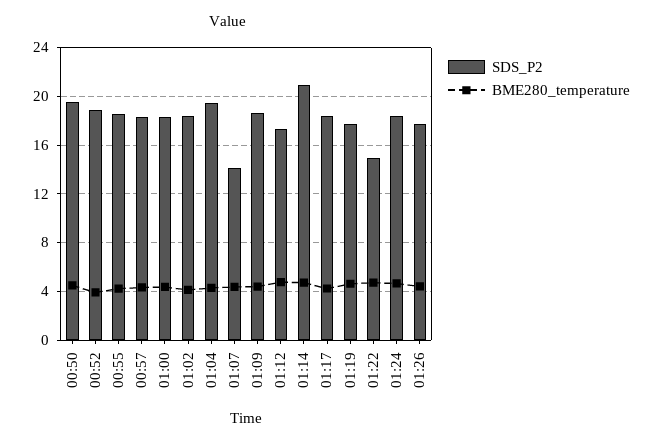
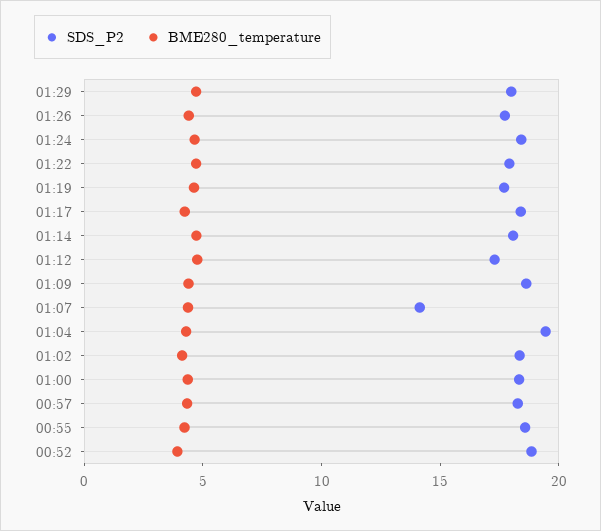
SDS_P2, 00:50: 19.5 -> none
BME280_temperature, 00:50: 4.5 -> none
SDS_P2, 01:14: 21 -> 18
SDS_P2, 01:22: 15 -> 18
SDS_P2, 01:29: none -> 18
BME280_temperature, 01:29: none -> 5

